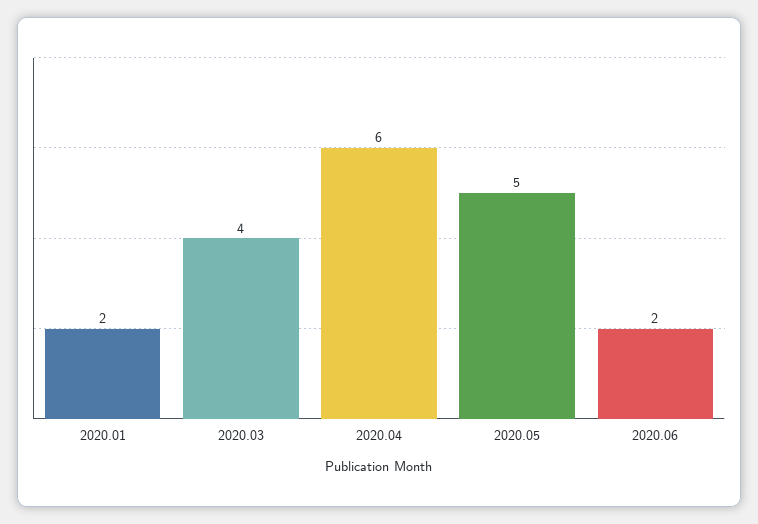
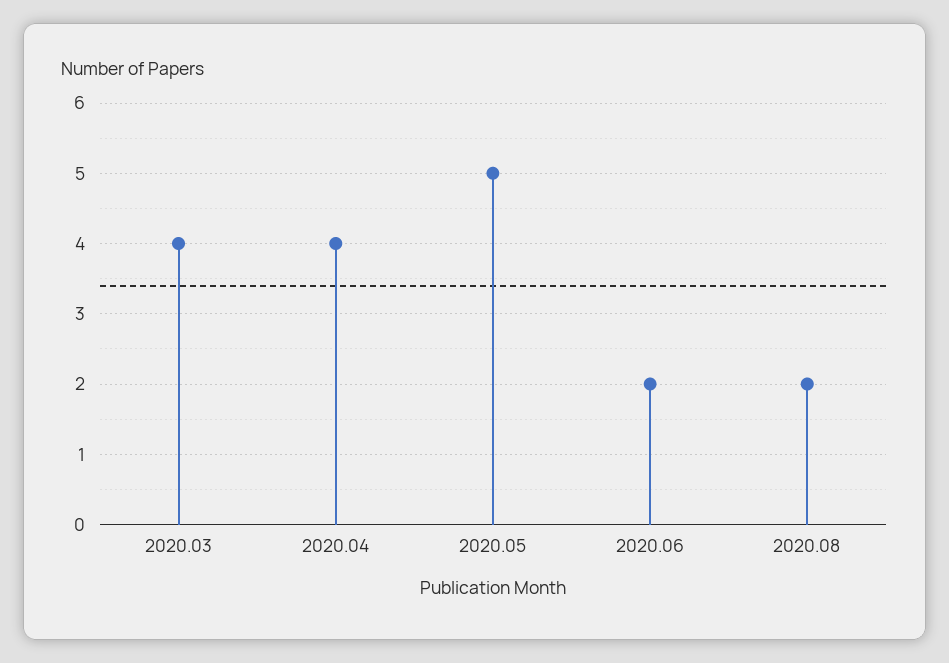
2020.01: 2 -> none
2020.04: 6 -> 4
2020.08: none -> 2

